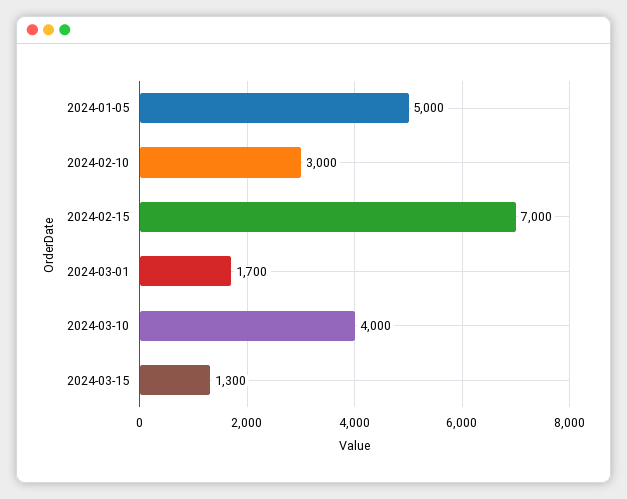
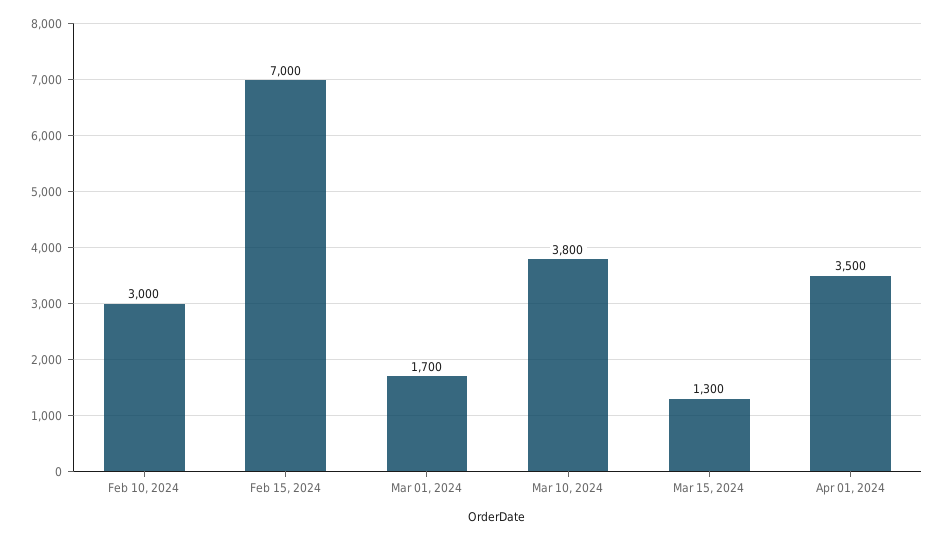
2024-01-05: 5000 -> none
2024-03-10: 4000 -> 3800
Apr 01, 2024: none -> 3500

